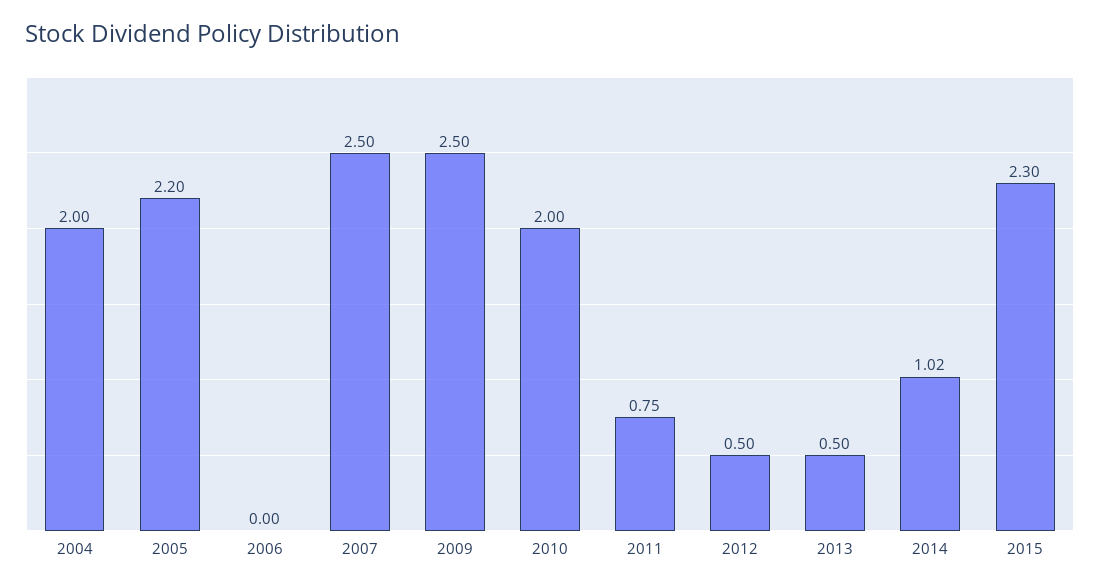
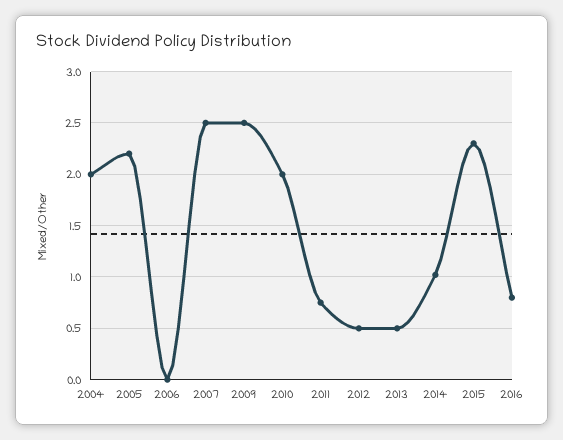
2016: none -> 0.8

